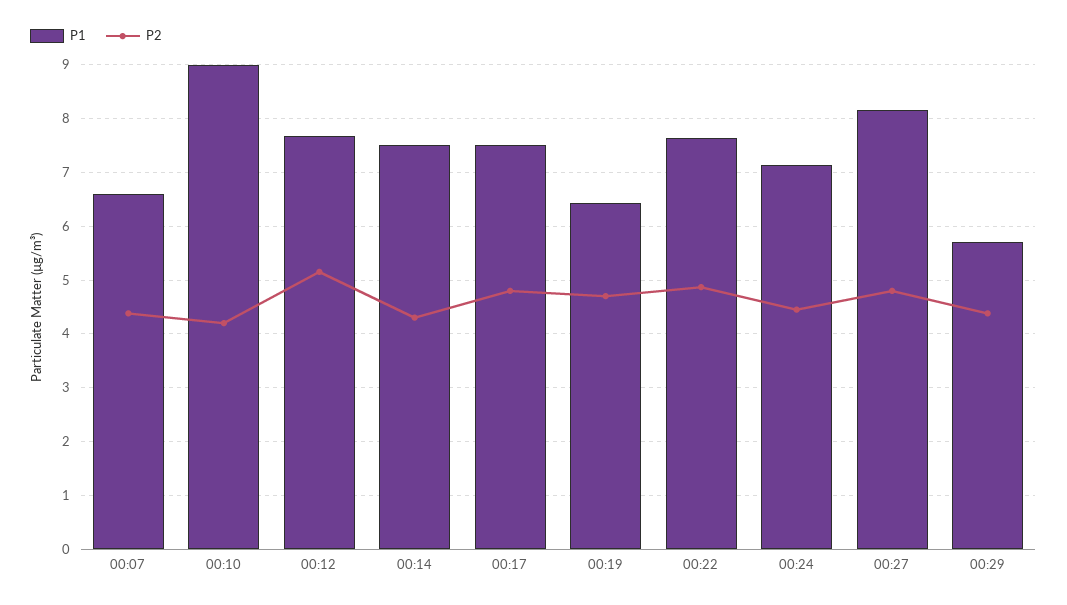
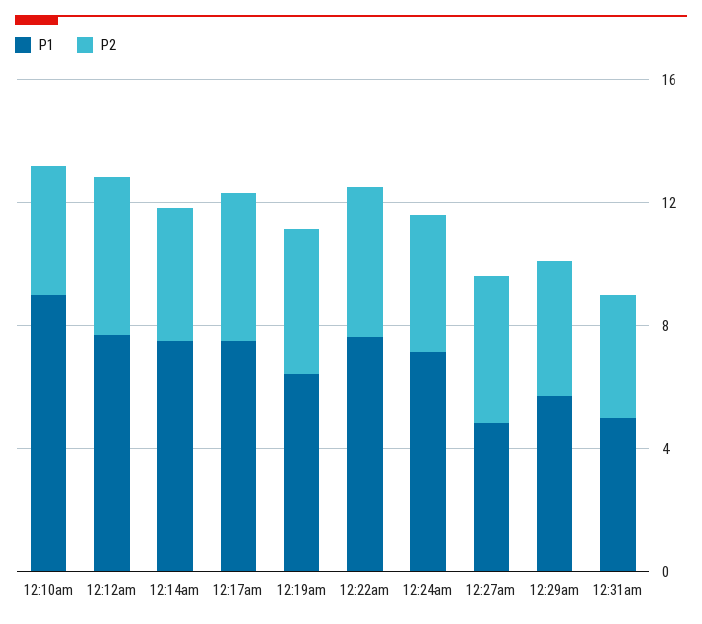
P1, 00:07: 6.6 -> none
P2, 00:07: 4.4 -> none
P1, 00:27: 8.2 -> 5
P1, 12:31am: none -> 5
P2, 12:31am: none -> 4

